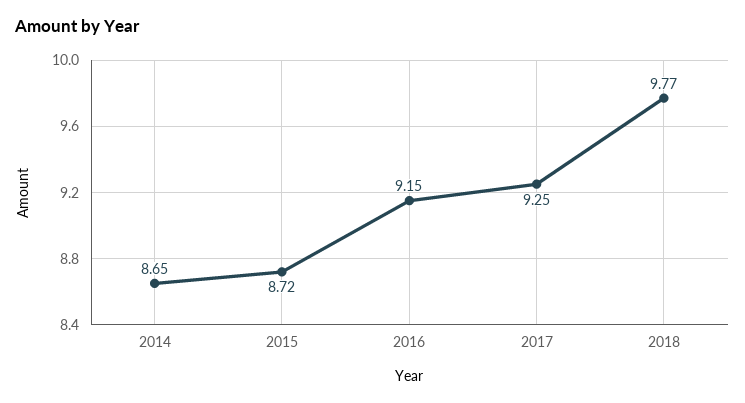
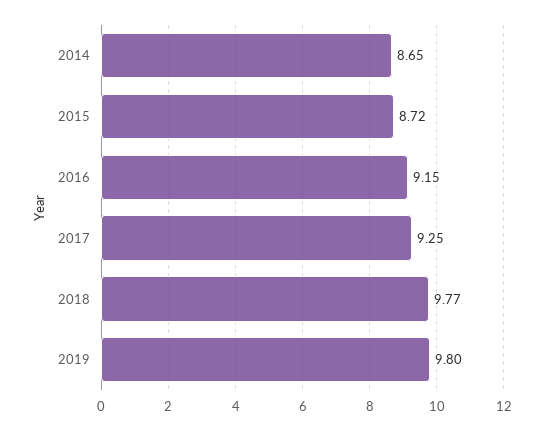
2019: none -> 9.8

